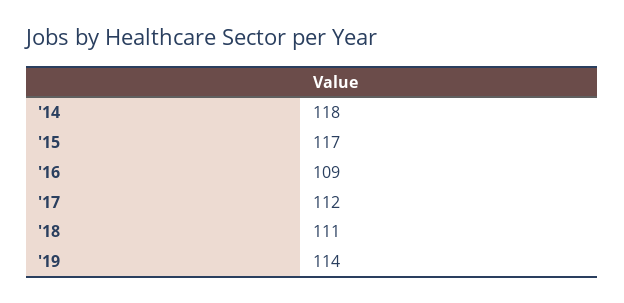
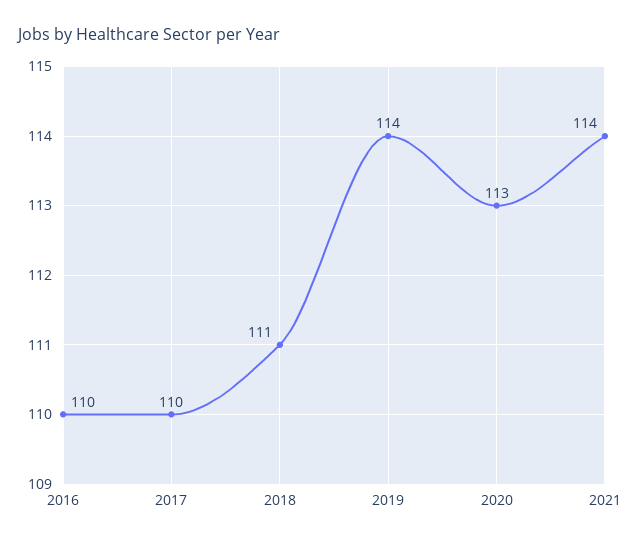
'14: 118 -> none
'15: 117 -> none
'16: 109 -> 110
'17: 112 -> 110
2020: none -> 113
2021: none -> 114

